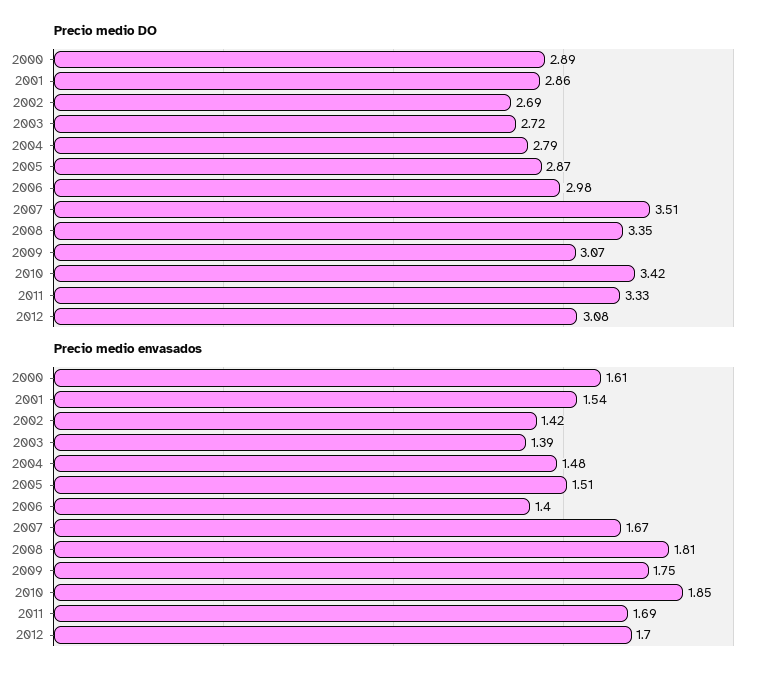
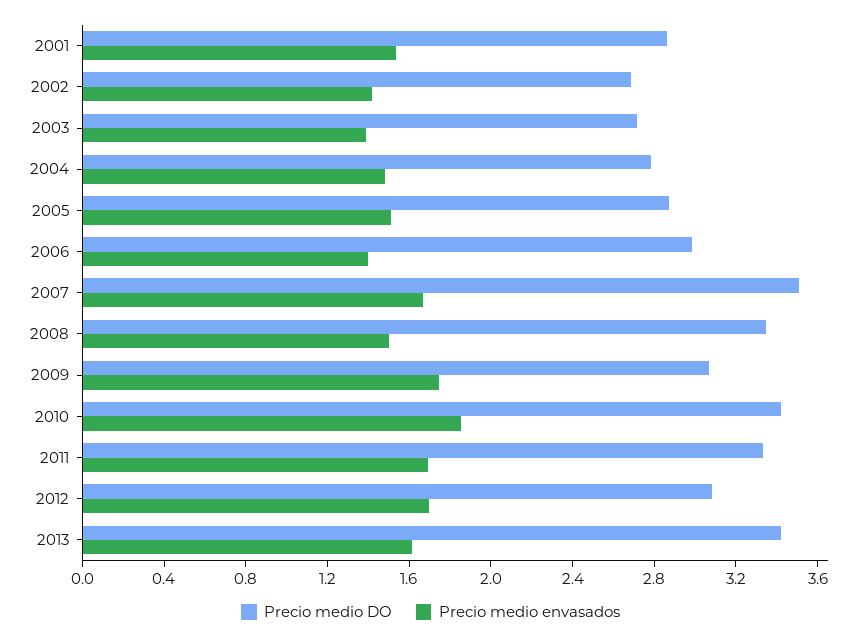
Precio medio DO, 2000: 2.89 -> none
Precio medio envasados, 2000: 1.61 -> none
Precio medio envasados, 2008: 1.81 -> 1.5
Precio medio DO, 2013: none -> 3.4
Precio medio envasados, 2013: none -> 1.6

